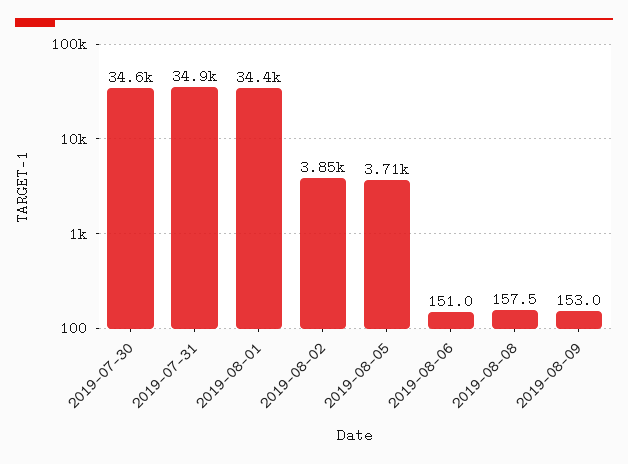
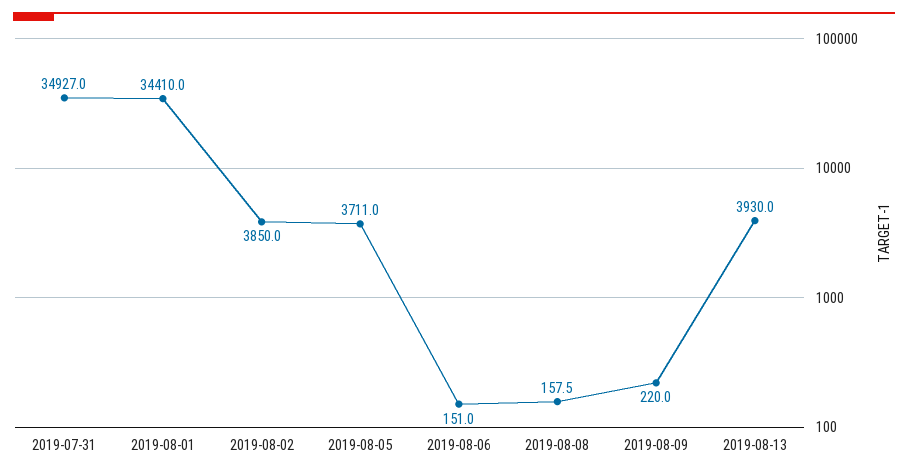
2019-07-30: 34600 -> none
2019-08-09: 153 -> 220
2019-08-13: none -> 3930

